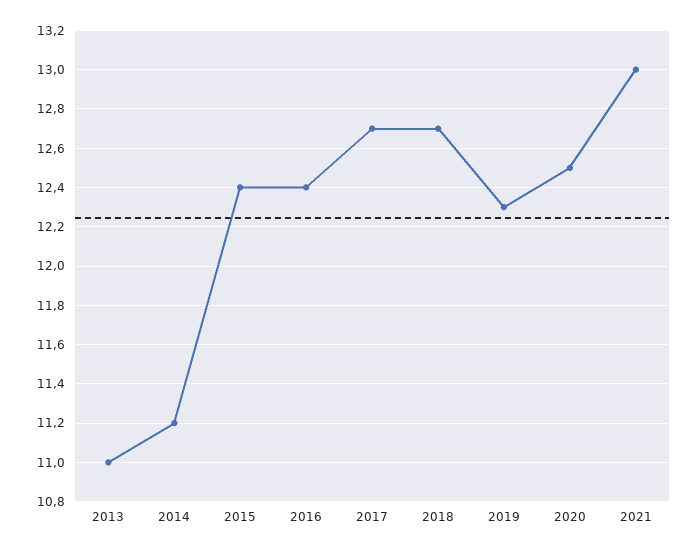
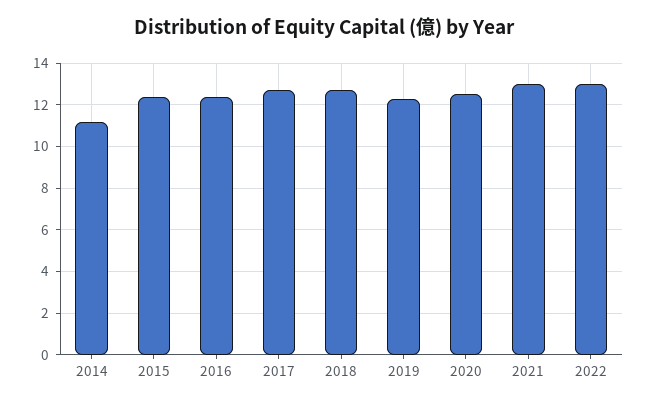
2013: 11 -> none
2022: none -> 13

